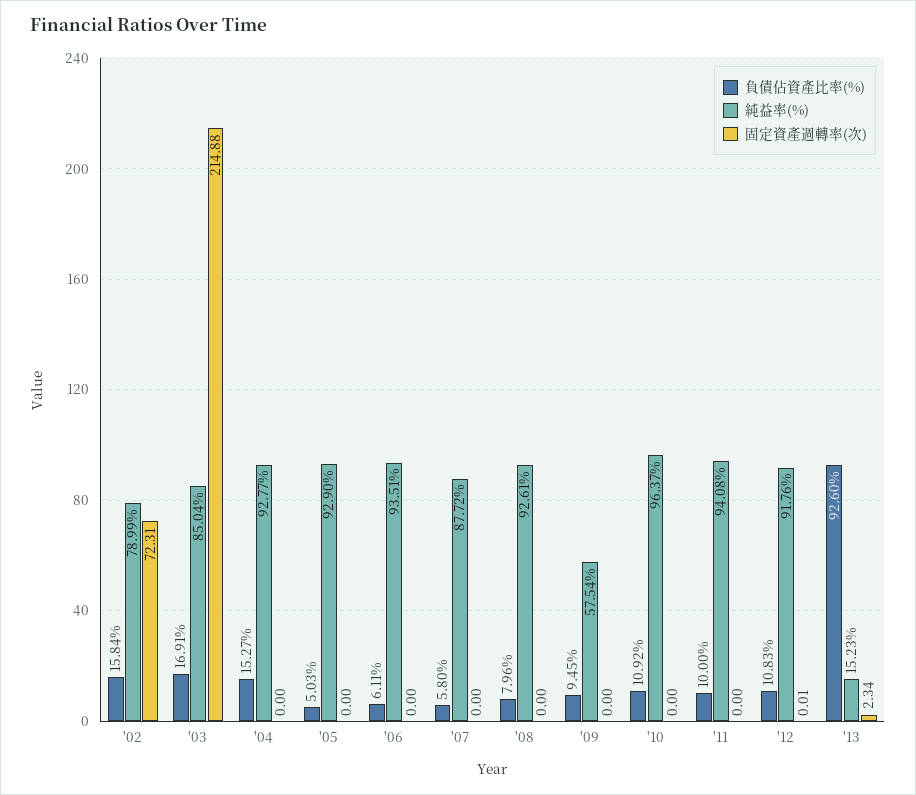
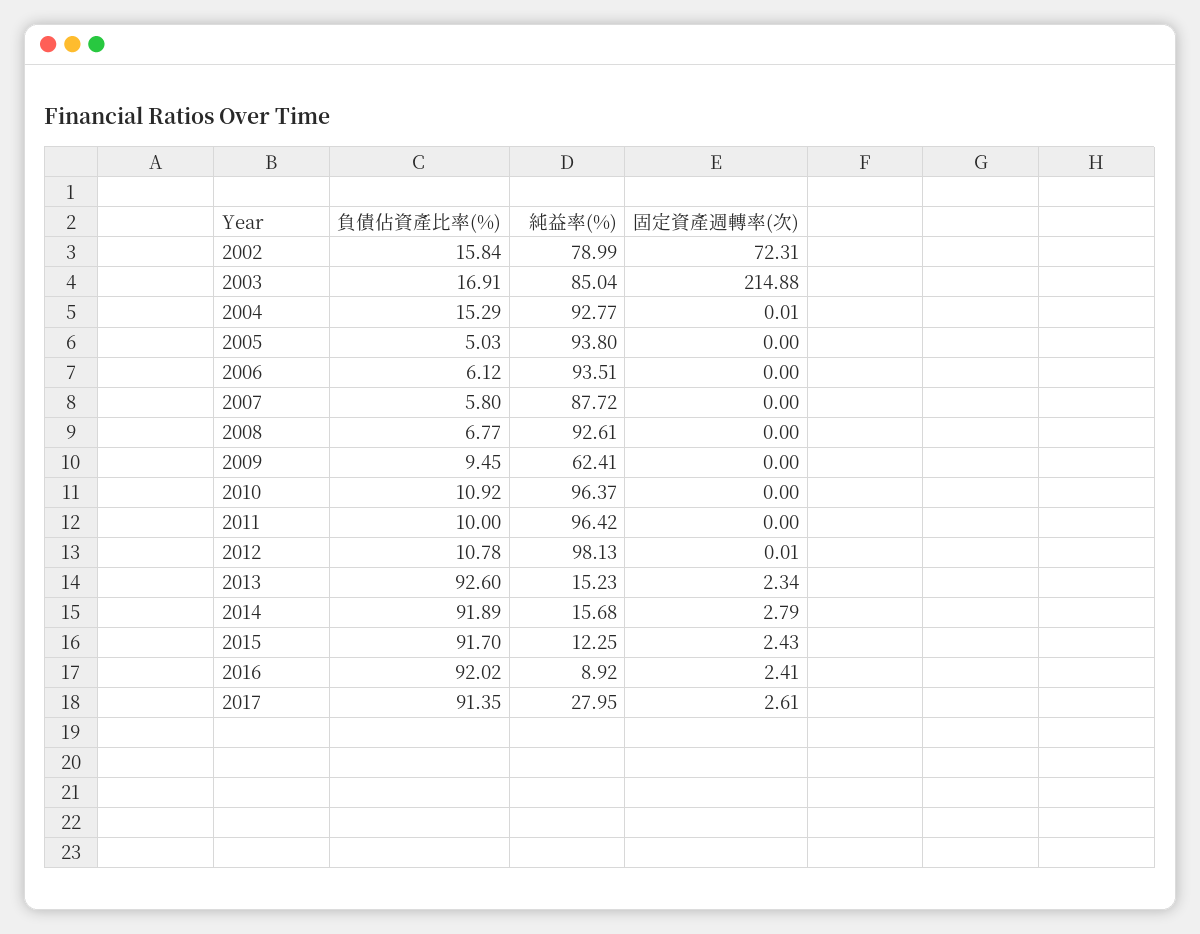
負債佔資產比率(%), '04: 15.27 -> 15.29
固定資產週轉率(次), '04: 0 -> 0.01
純益率(%), '05: 92.9 -> 93.8
負債佔資產比率(%), '06: 6.11 -> 6.12
負債佔資產比率(%), '08: 7.96 -> 6.77
純益率(%), '09: 57.54 -> 62.41
純益率(%), '11: 94.08 -> 96.42
負債佔資產比率(%), '12: 10.83 -> 10.78
純益率(%), '12: 91.76 -> 98.13
負債佔資產比率(%), 2014: none -> 91.89
純益率(%), 2014: none -> 15.68
固定資產週轉率(次), 2014: none -> 2.79
負債佔資產比率(%), 2015: none -> 91.7
純益率(%), 2015: none -> 12.25
固定資產週轉率(次), 2015: none -> 2.43
負債佔資產比率(%), 2016: none -> 92.02
純益率(%), 2016: none -> 8.92
固定資產週轉率(次), 2016: none -> 2.41
負債佔資產比率(%), 2017: none -> 91.35
純益率(%), 2017: none -> 27.95
固定資產週轉率(次), 2017: none -> 2.61

